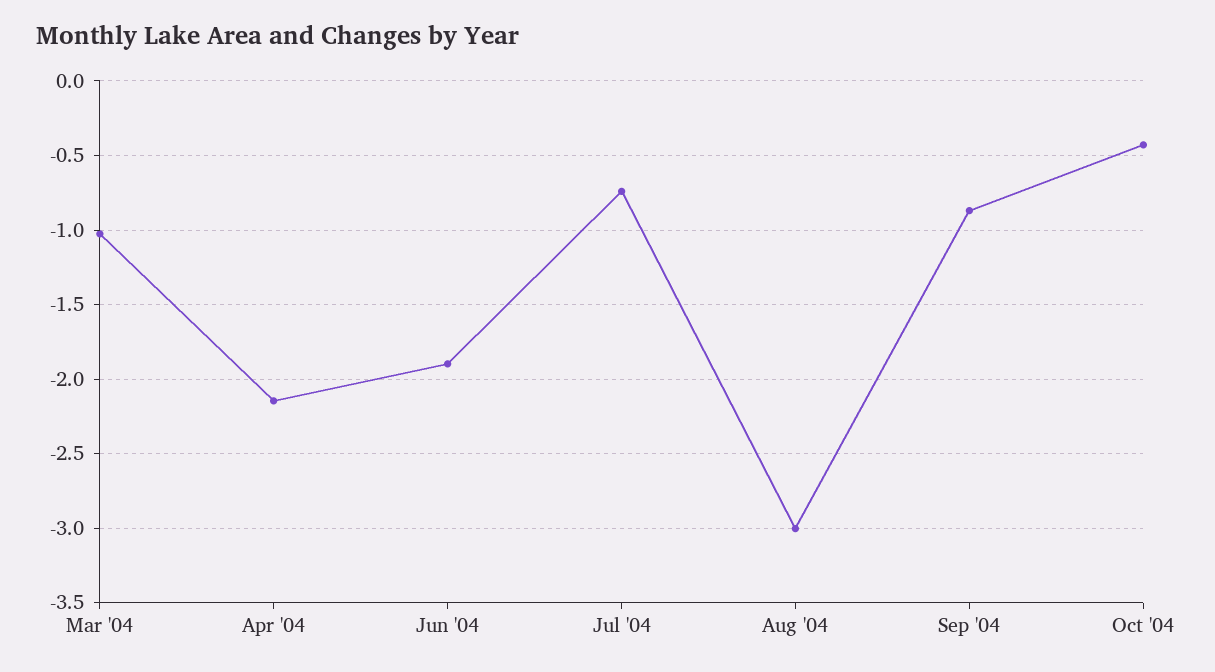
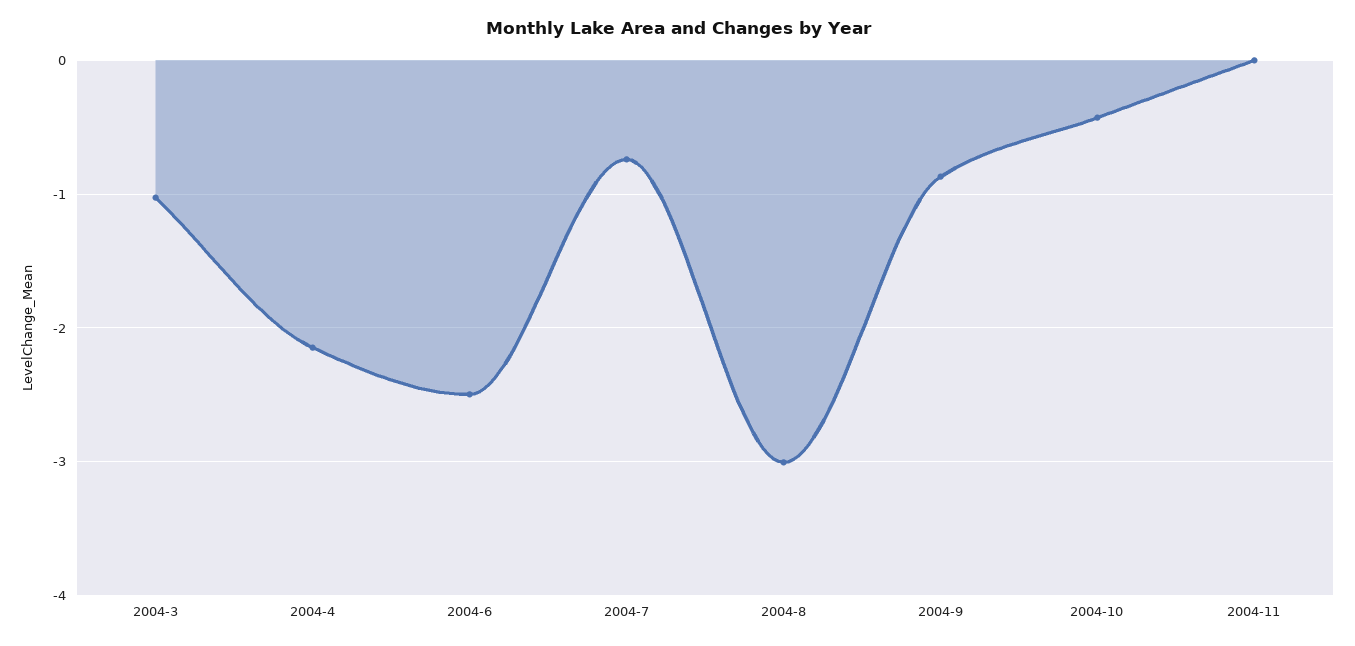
Jun '04: -1.9 -> -2.5
2004-11: none -> 0

